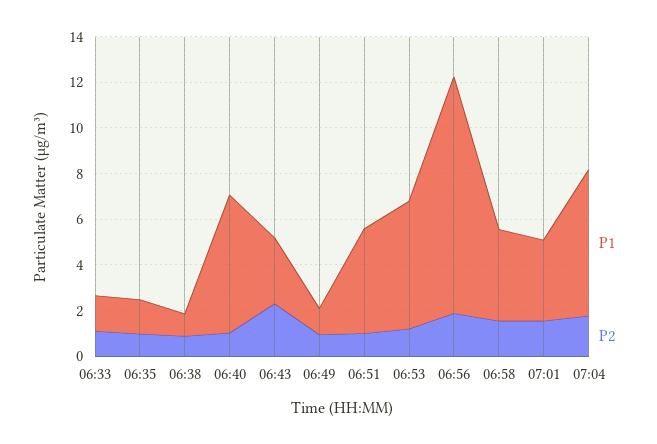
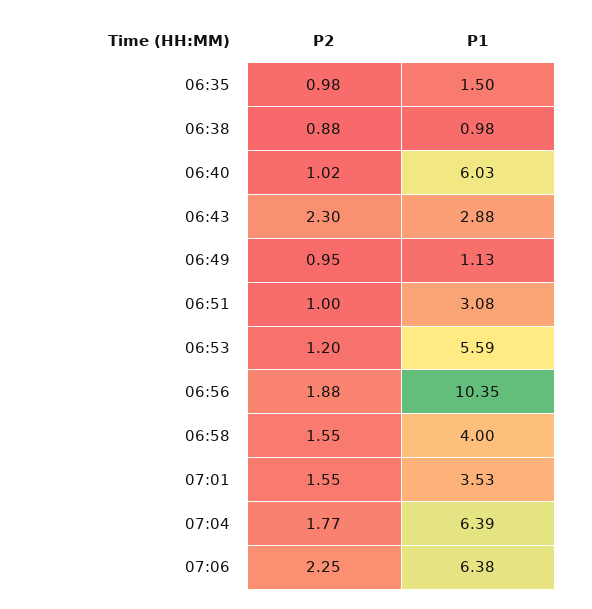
P1, 06:33: 1.5 -> none
P2, 06:33: 1 -> none
P1, 06:51: 4.5 -> 3.08
P2, 07:06: none -> 2.25
P1, 07:06: none -> 6.38

